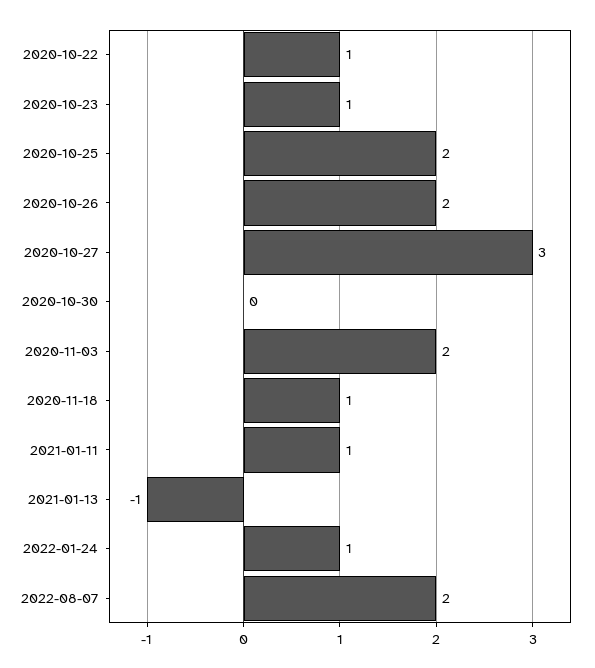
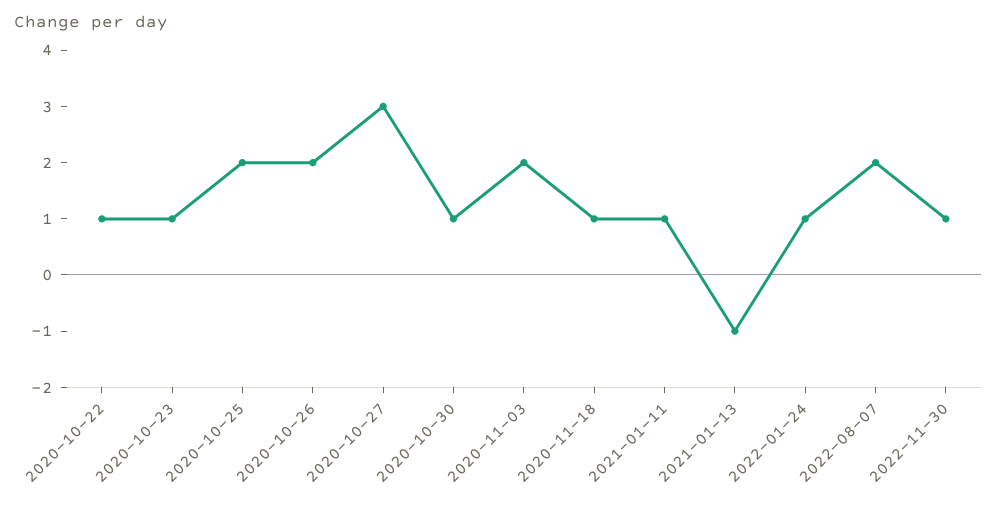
2020-10-30: 0 -> 1
2022-11-30: none -> 1

